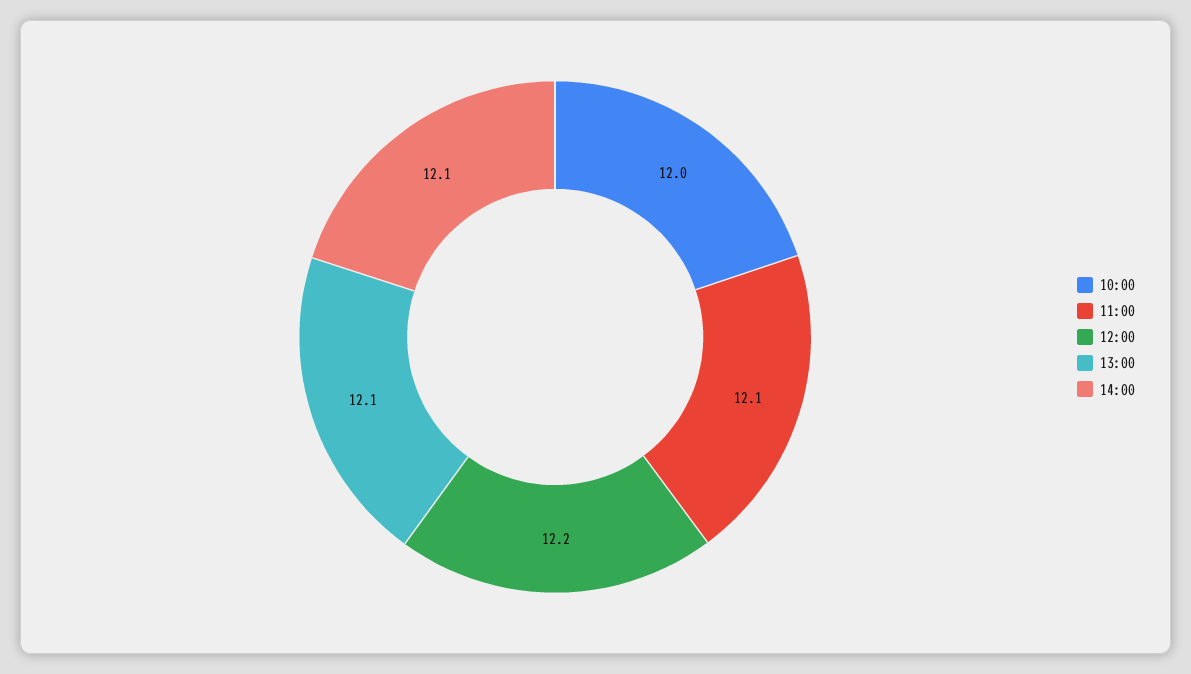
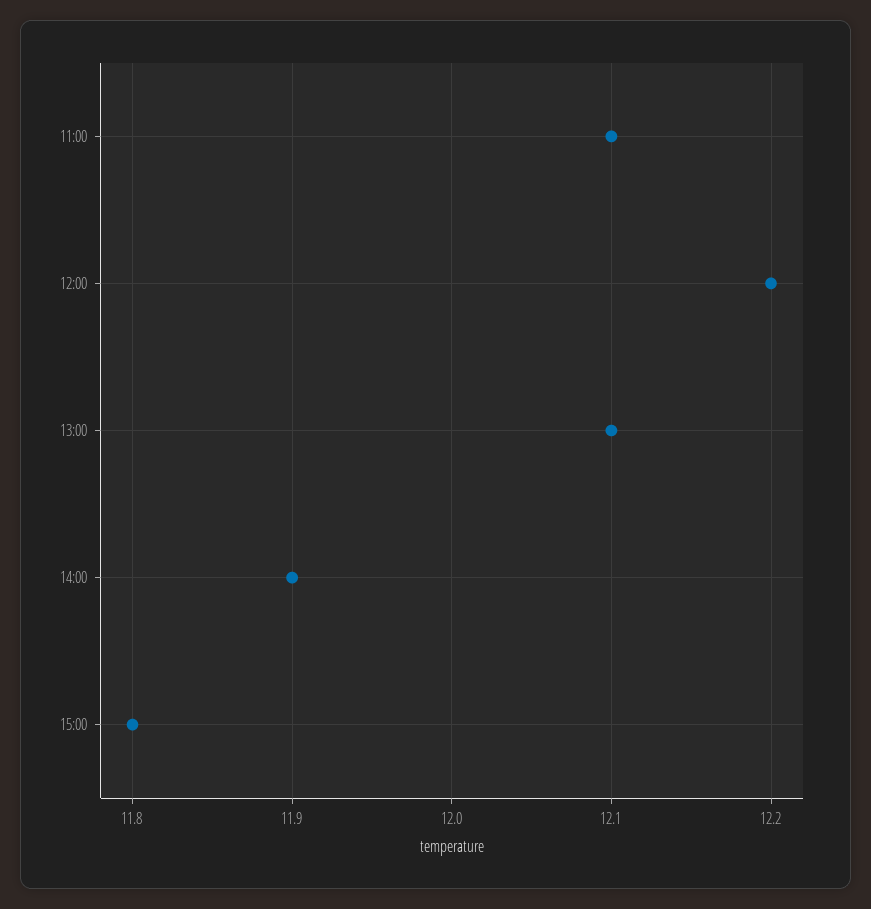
10:00: 12 -> none
14:00: 12.1 -> 11.9
15:00: none -> 11.8

